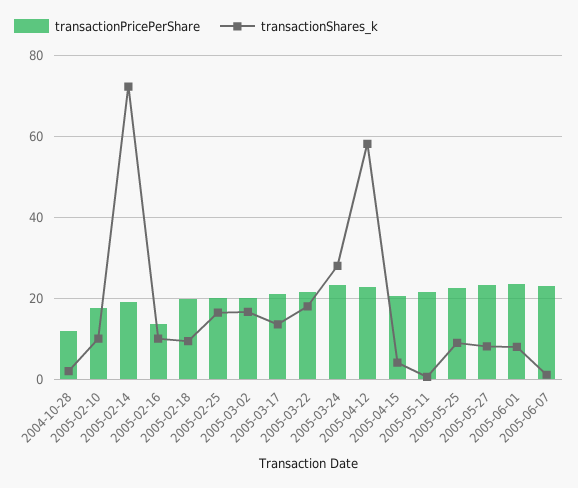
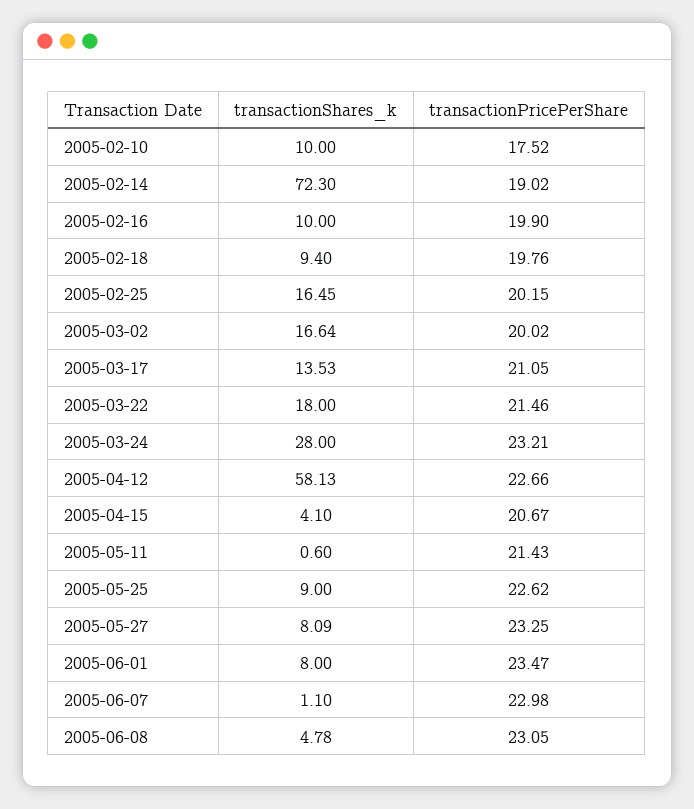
transactionPricePerShare, 2004-10-28: 12 -> none
transactionShares_k, 2004-10-28: 2 -> none
transactionPricePerShare, 2005-02-16: 14 -> 19.9
transactionShares_k, 2005-06-08: none -> 4.78
transactionPricePerShare, 2005-06-08: none -> 23.05

